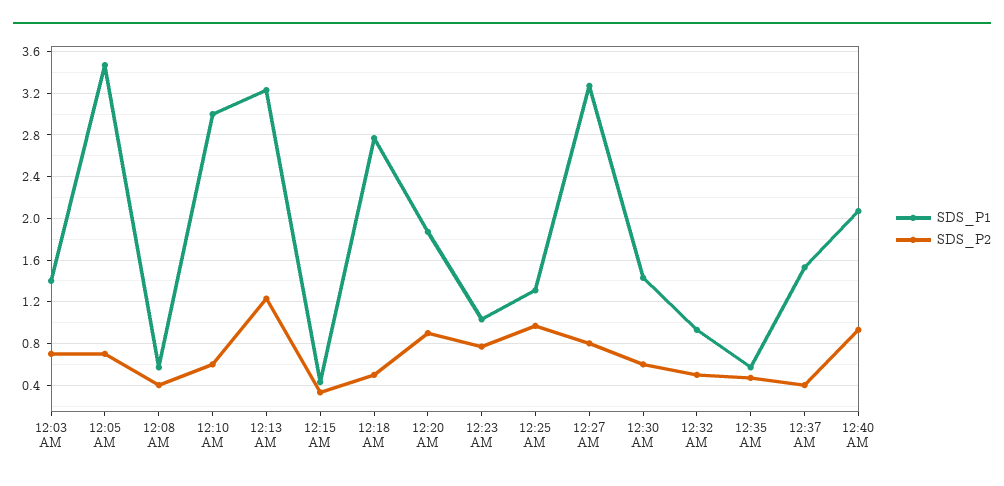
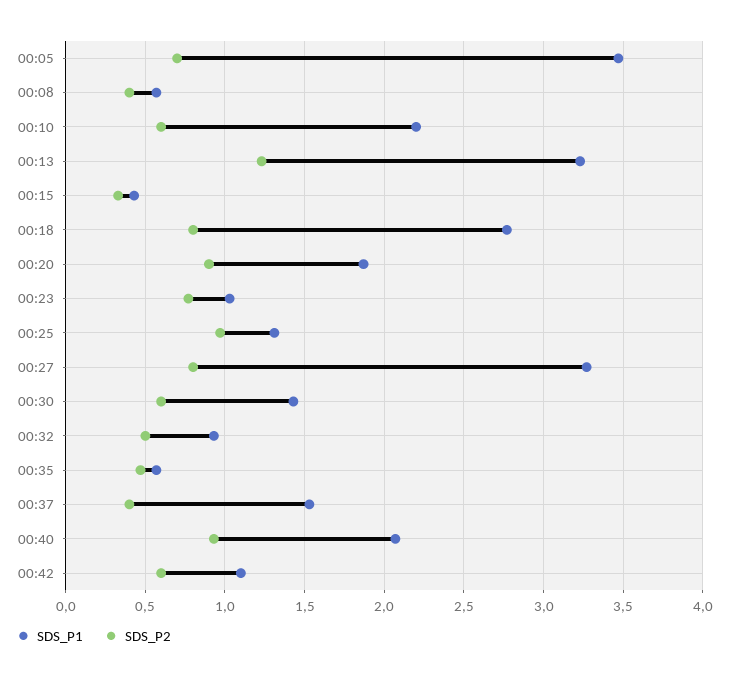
SDS_P1, 12:03 AM: 1.4 -> none
SDS_P2, 12:03 AM: 0.7 -> none
SDS_P1, 12:10 AM: 3 -> 2.2
SDS_P2, 12:18 AM: 0.5 -> 0.8
SDS_P1, 00:42: none -> 1.1
SDS_P2, 00:42: none -> 0.6

